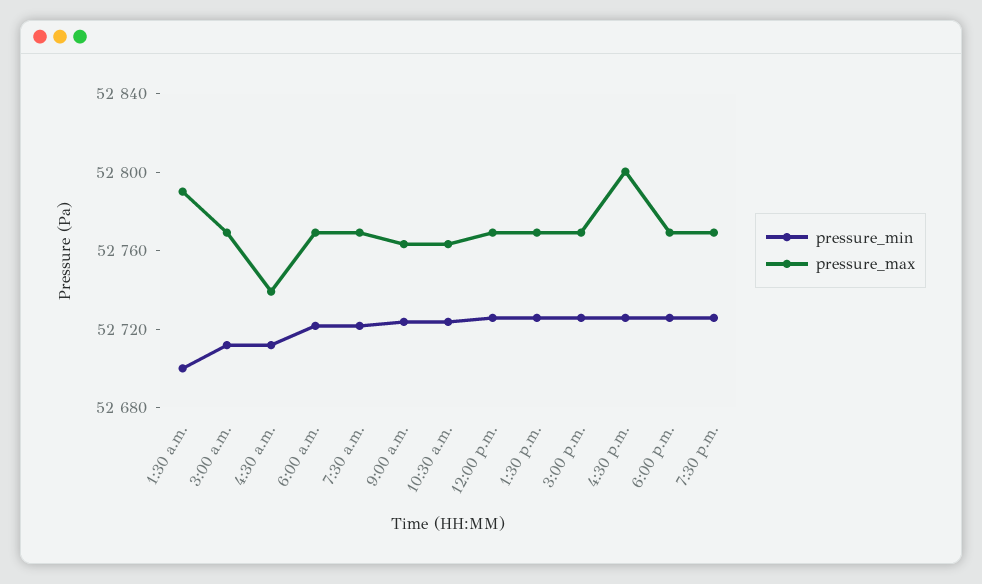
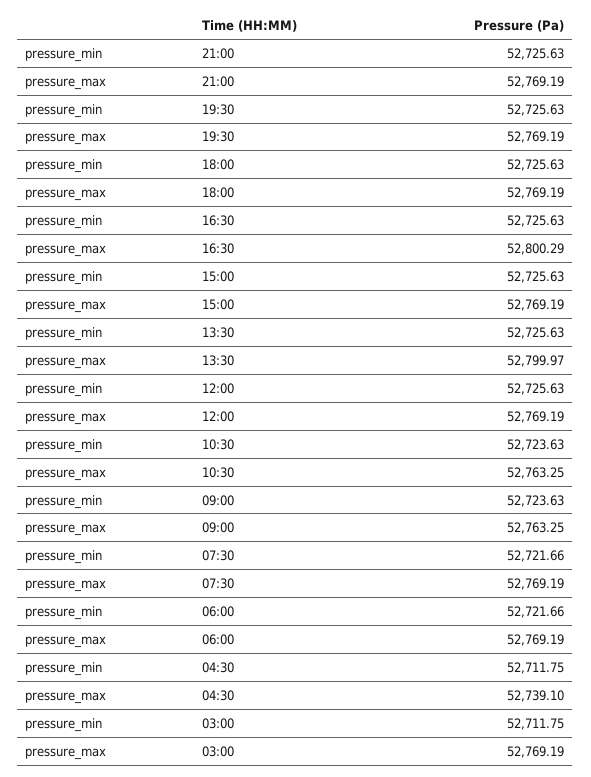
pressure_min, 1:30 a.m.: 52700 -> none
pressure_max, 1:30 a.m.: 52790 -> none
pressure_max, 1:30 p.m.: 52770 -> 52799.97
pressure_min, 21:00: none -> 52725.63
pressure_max, 21:00: none -> 52769.19

